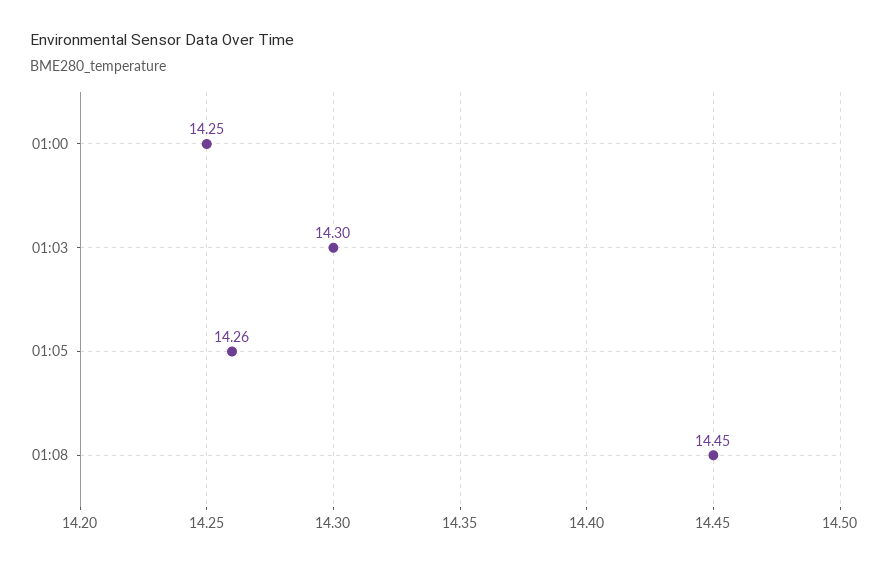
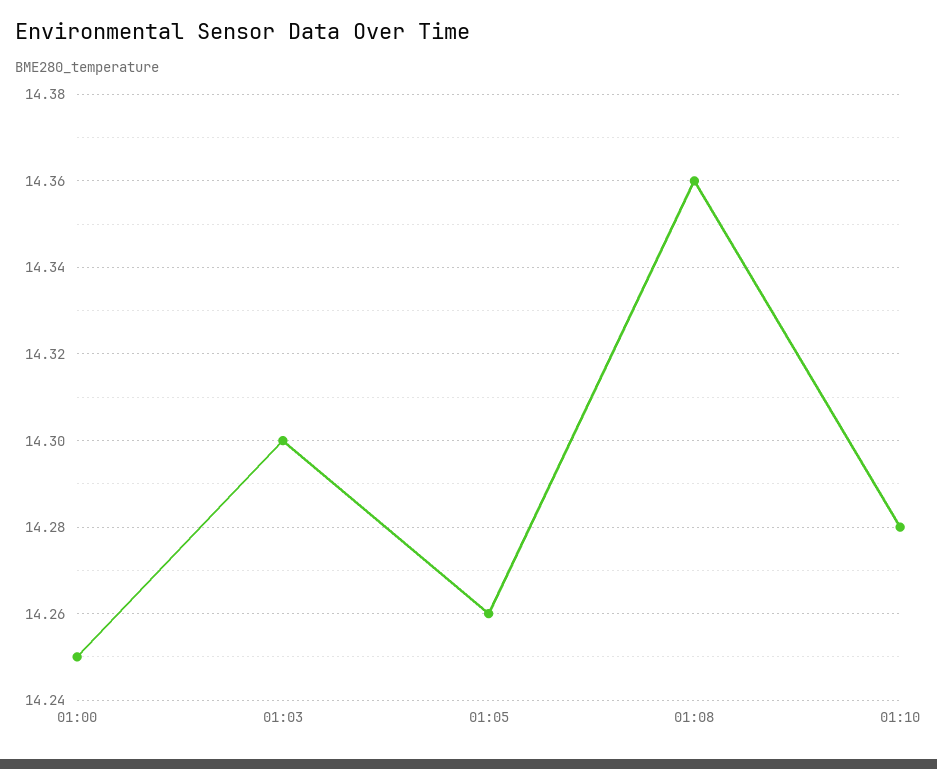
01:08: 14.45 -> 14.36
01:10: none -> 14.28

